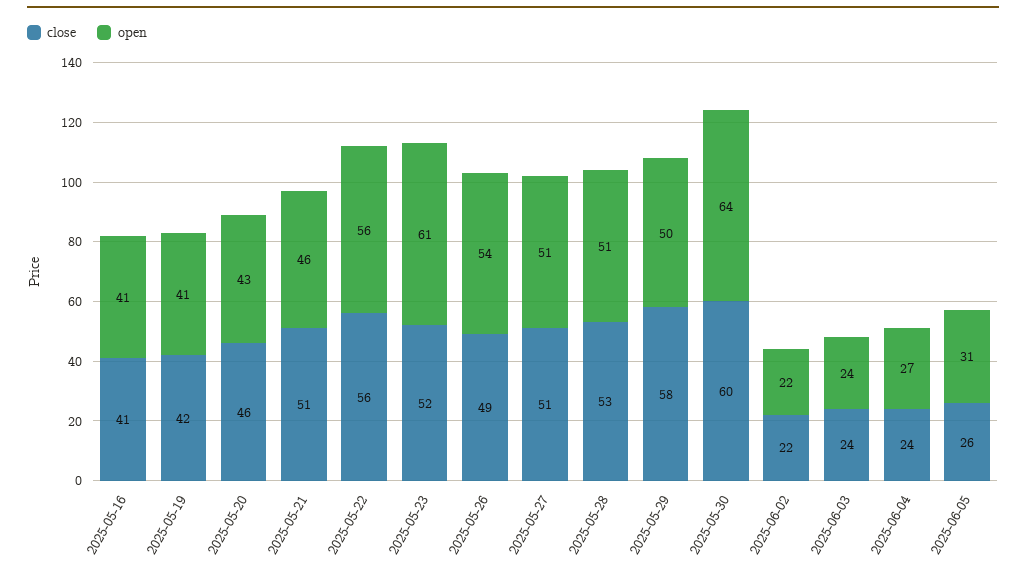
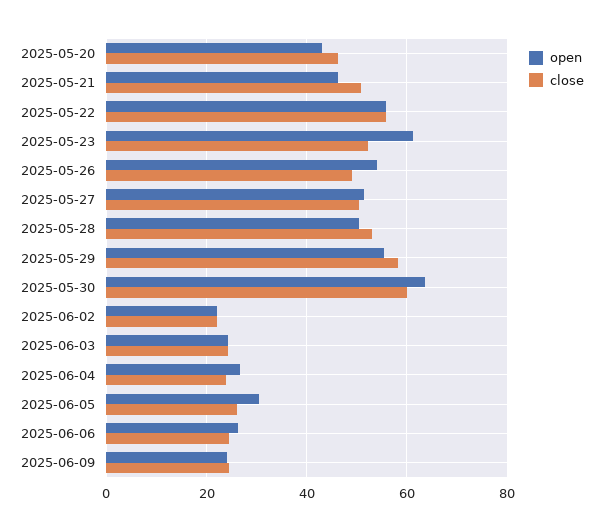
close, 2025-05-16: 41 -> none
open, 2025-05-16: 41 -> none
close, 2025-05-19: 42 -> none
open, 2025-05-19: 41 -> none
open, 2025-05-29: 50 -> 56
open, 2025-06-06: none -> 26
close, 2025-06-06: none -> 24
open, 2025-06-09: none -> 24
close, 2025-06-09: none -> 24

